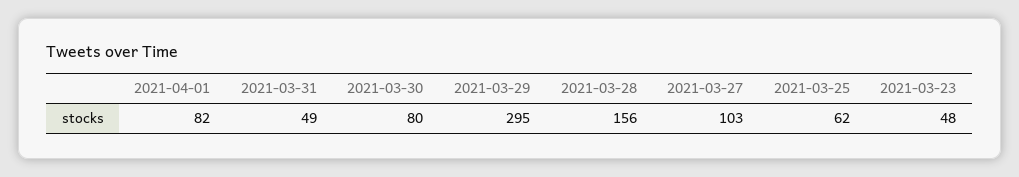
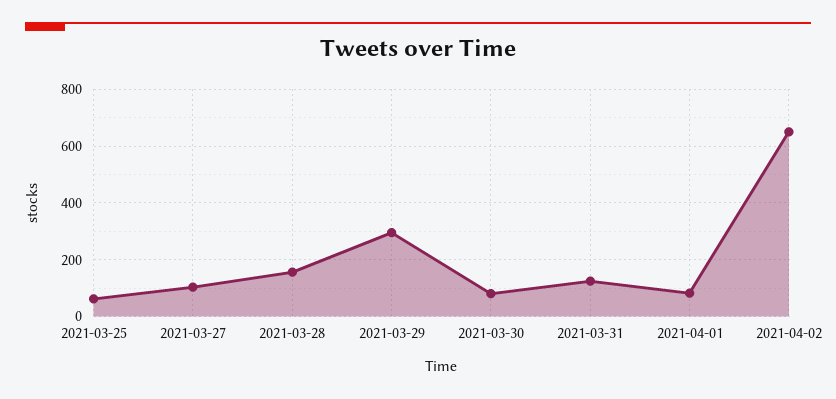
2021-03-31: 49 -> 125
2021-03-23: 48 -> none
2021-04-02: none -> 650

